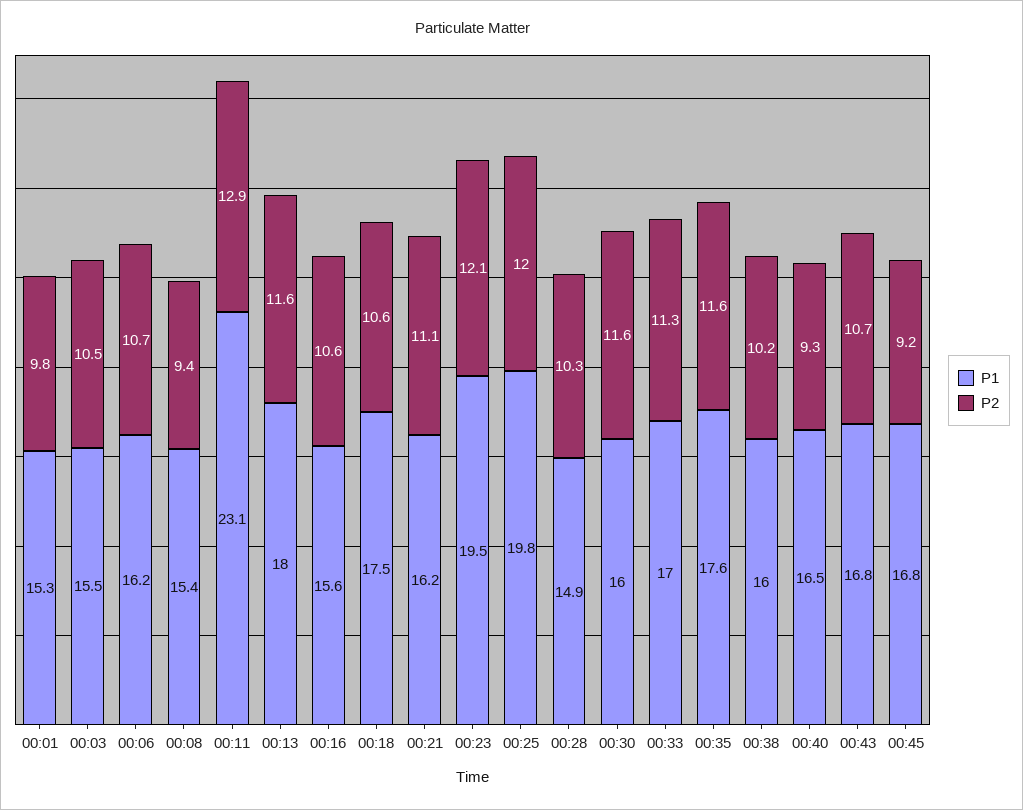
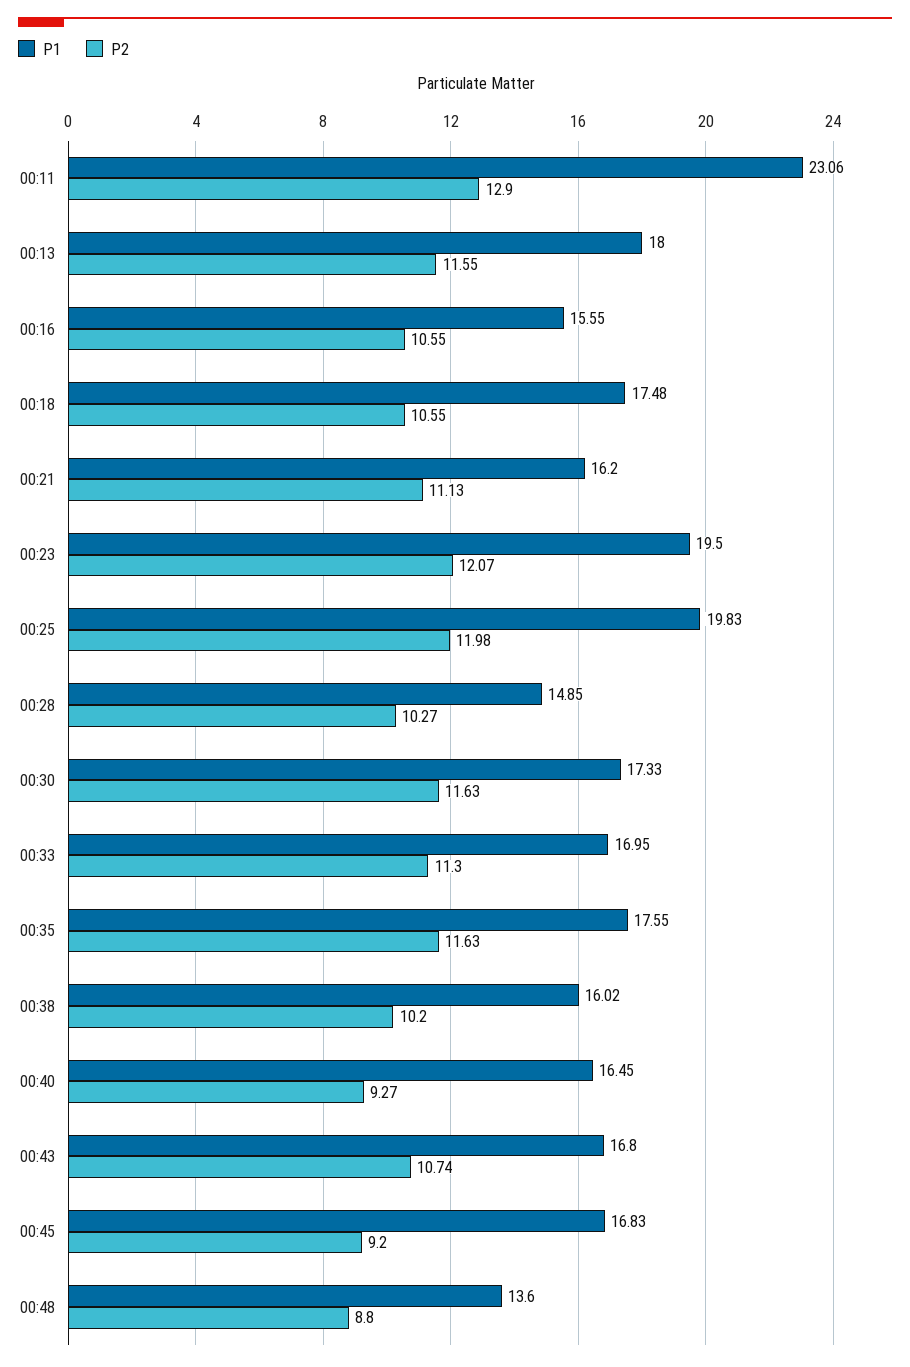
P1, 00:01: 15.3 -> none
P2, 00:01: 9.8 -> none
P1, 00:03: 15.5 -> none
P2, 00:03: 10.5 -> none
P1, 00:06: 16.2 -> none
P2, 00:06: 10.7 -> none
P1, 00:08: 15.4 -> none
P2, 00:08: 9.4 -> none
P1, 00:30: 16 -> 17.33
P1, 00:48: none -> 13.6
P2, 00:48: none -> 8.8

